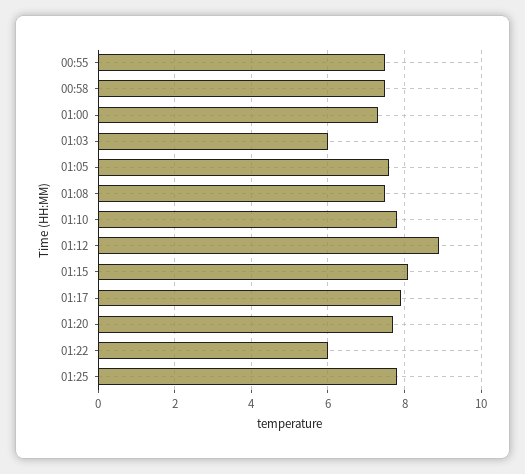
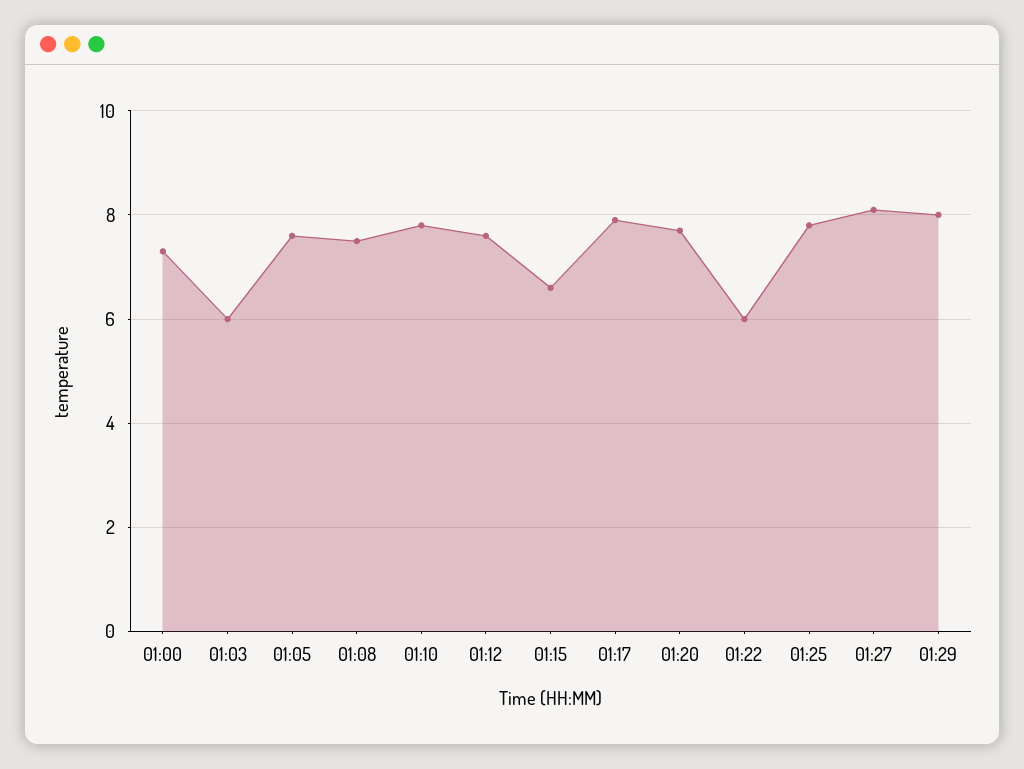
00:55: 7.5 -> none
00:58: 7.5 -> none
01:12: 9 -> 7.5
01:15: 8 -> 6.5
01:27: none -> 8
01:29: none -> 8

